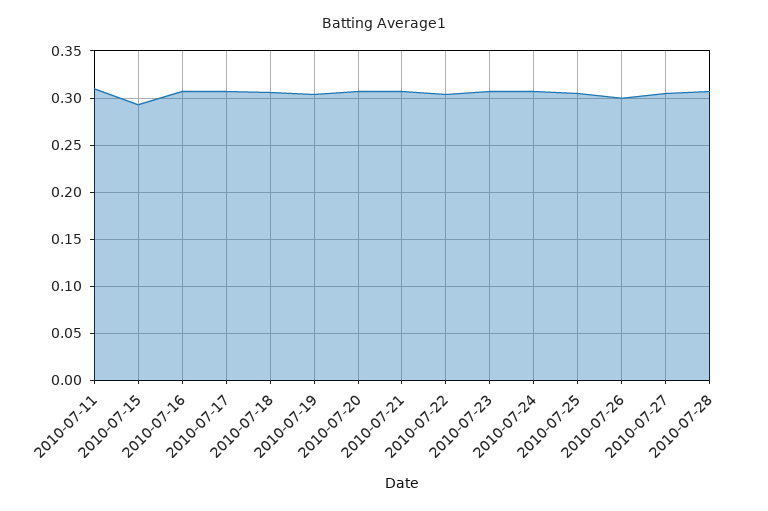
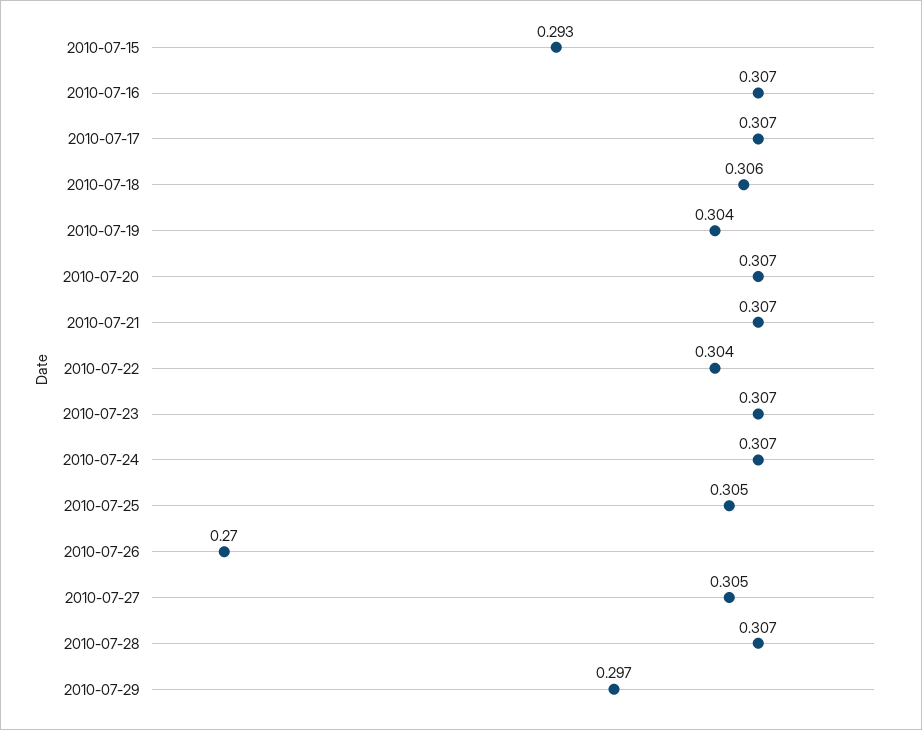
2010-07-11: 0.31 -> none
2010-07-26: 0.3 -> 0.27
2010-07-29: none -> 0.297

